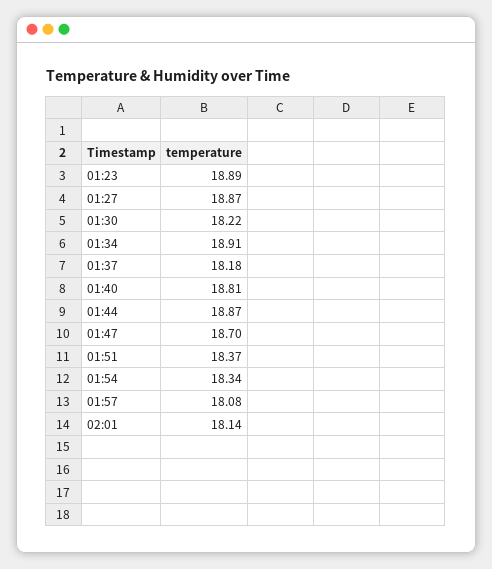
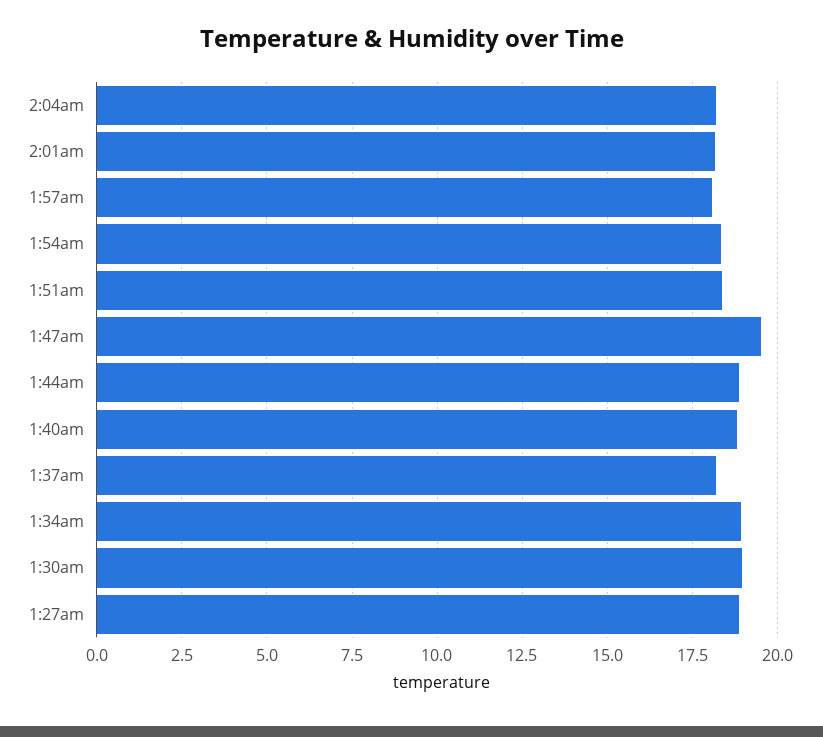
01:23: 18.89 -> none
01:30: 18.22 -> 19
01:47: 18.7 -> 19.5
2:04am: none -> 18.25

